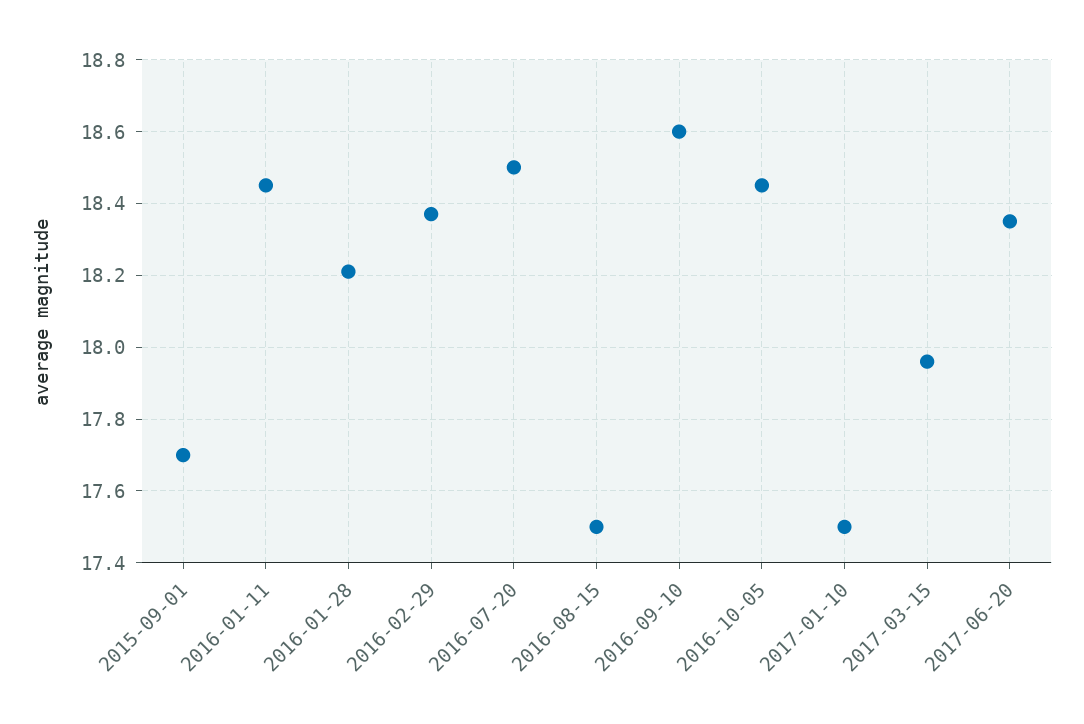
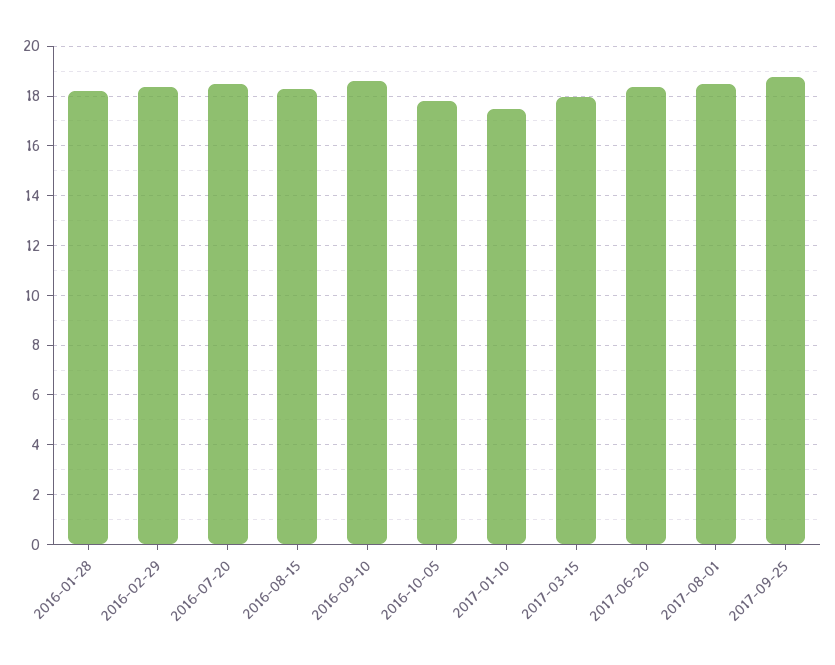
2015-09-01: 17.7 -> none
2016-01-11: 18.45 -> none
2016-08-15: 17.5 -> 18.25
2016-10-05: 18.45 -> 17.75
2017-08-01: none -> 18.5
2017-09-25: none -> 18.75

